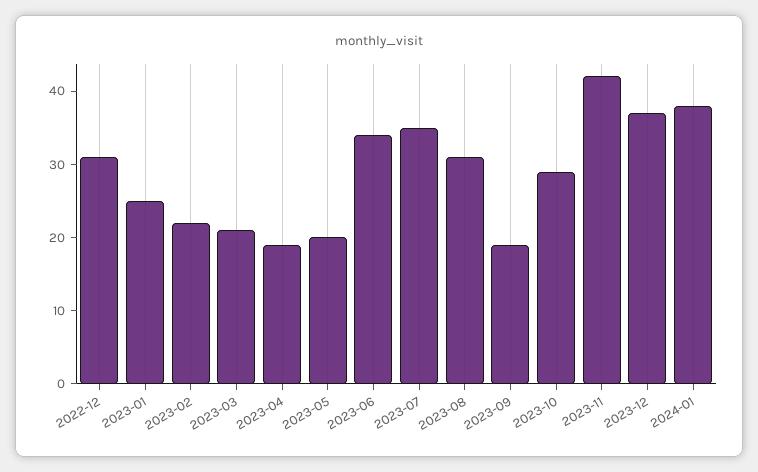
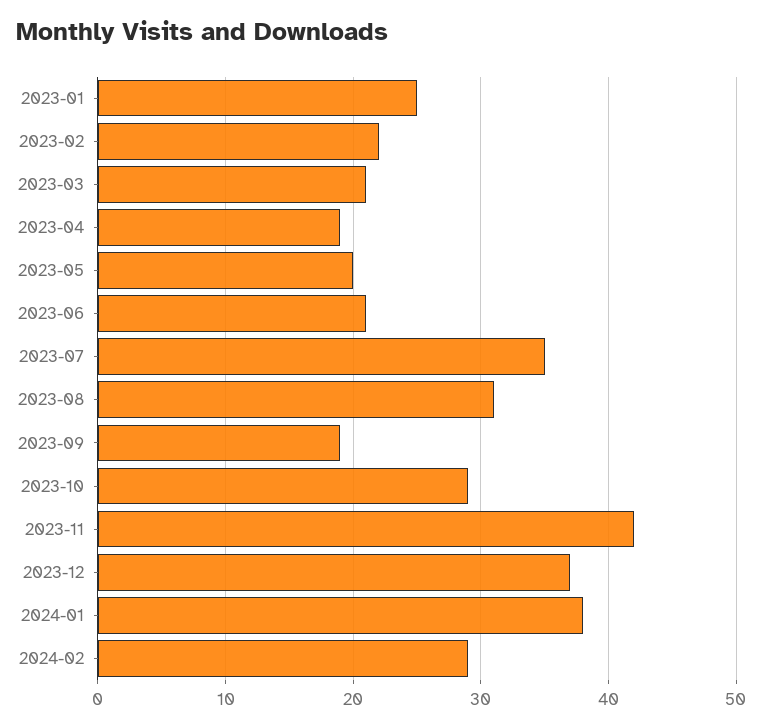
2022-12: 30 -> none
2023-06: 35 -> 21
2024-02: none -> 29

